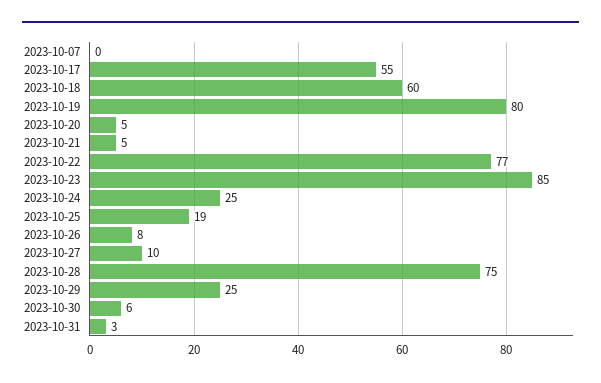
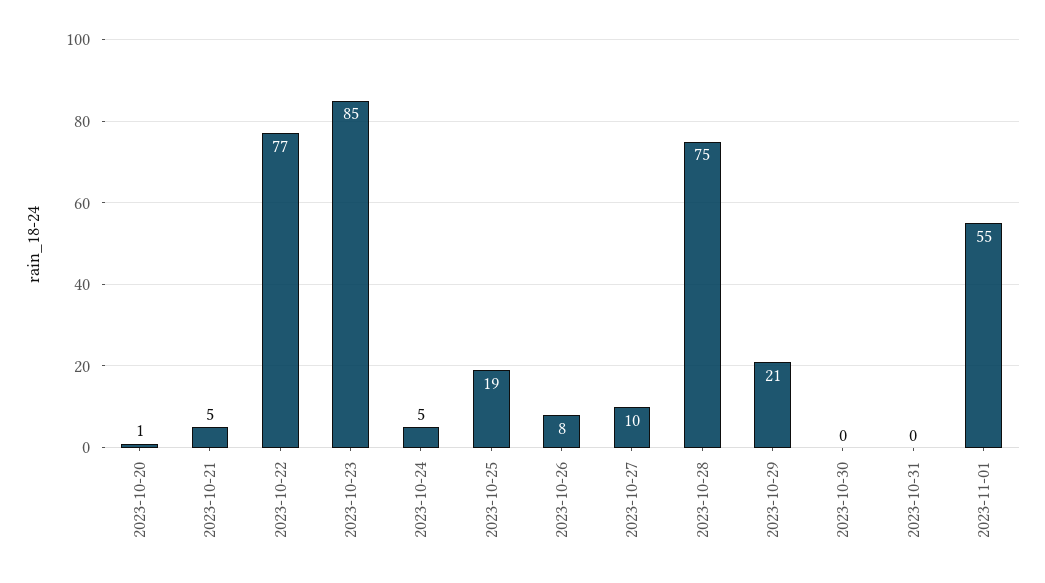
2023-10-07: 0 -> none
2023-10-17: 55 -> none
2023-10-18: 60 -> none
2023-10-19: 80 -> none
2023-10-20: 5 -> 1
2023-10-24: 25 -> 5
2023-10-29: 25 -> 21
2023-10-30: 6 -> 0
2023-10-31: 3 -> 0
2023-11-01: none -> 55

